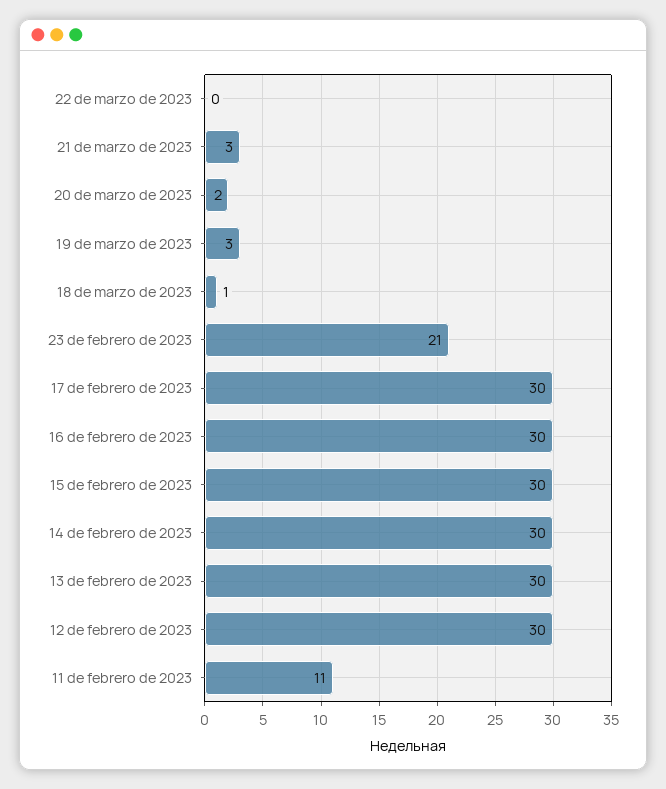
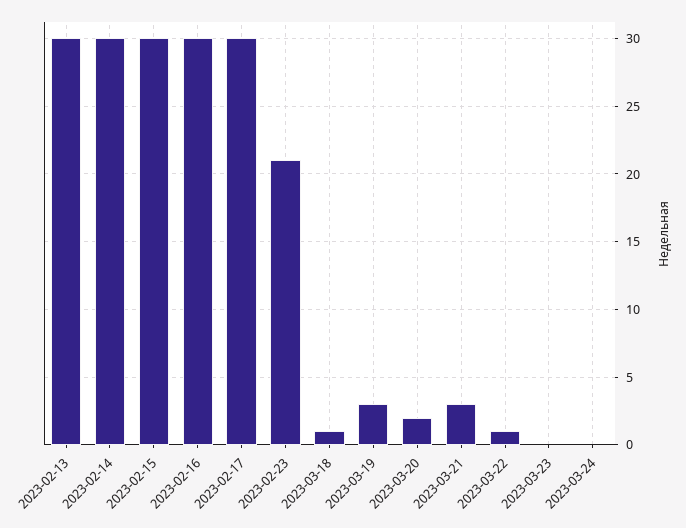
22 de marzo de 2023: 0 -> 1
12 de febrero de 2023: 30 -> none
11 de febrero de 2023: 11 -> none
2023-03-23: none -> 0
2023-03-24: none -> 0

